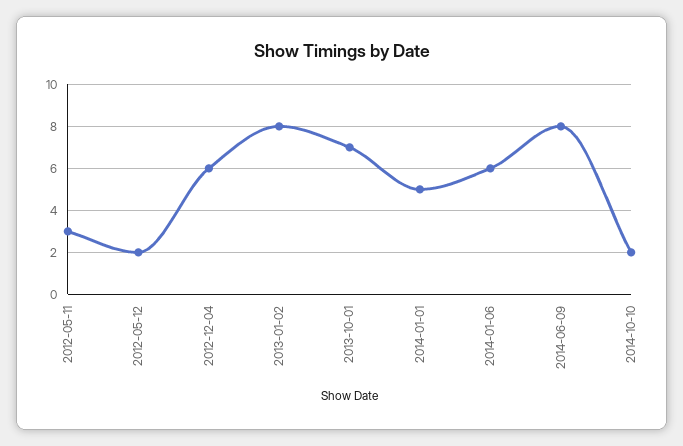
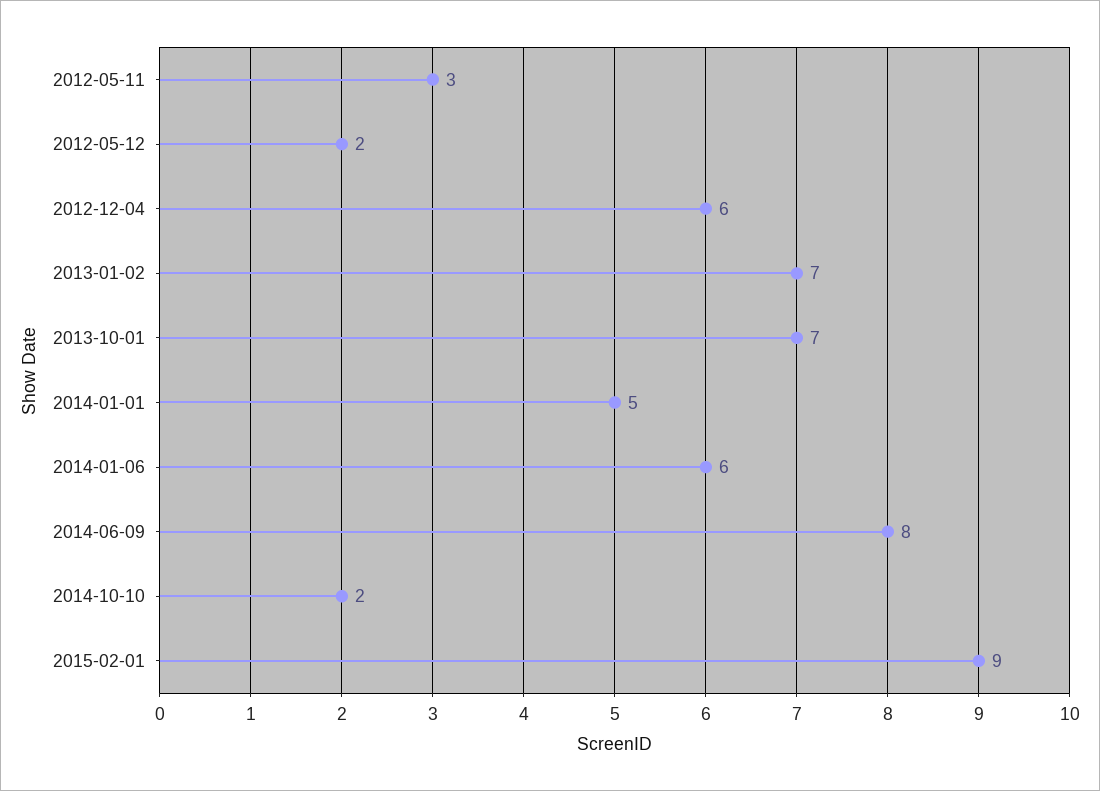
2013-01-02: 8 -> 7
2015-02-01: none -> 9

